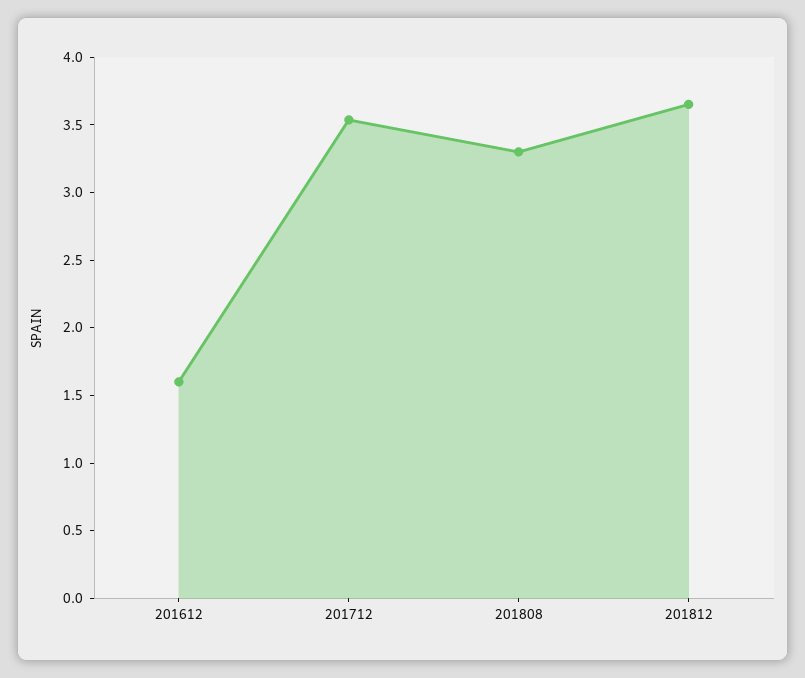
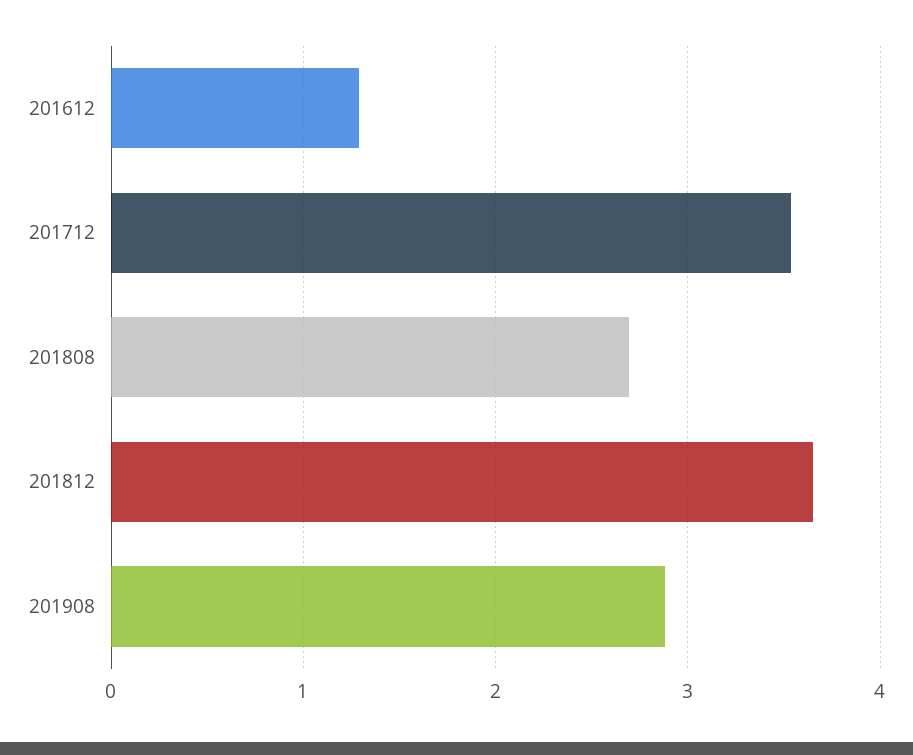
201612: 1.6 -> 1.3
201808: 3.3 -> 2.7
201908: none -> 2.9

